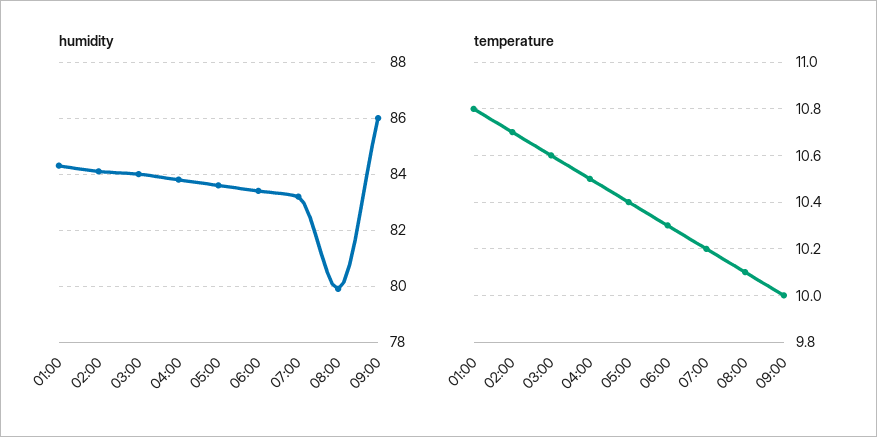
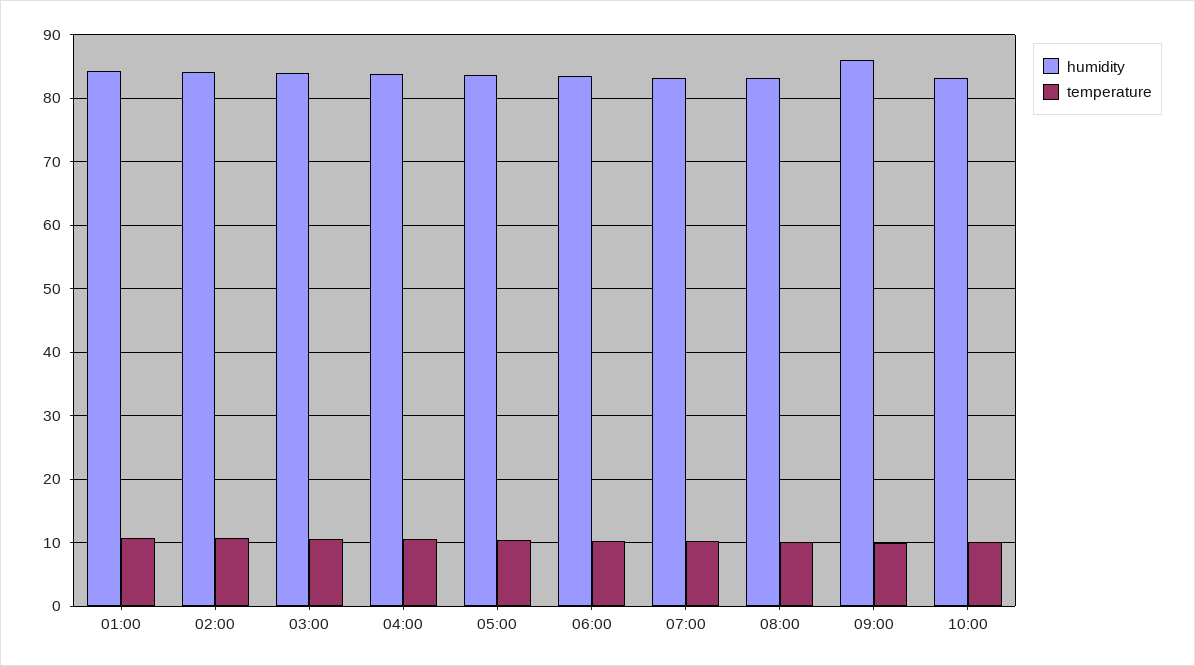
humidity, 08:00: 80 -> 83
humidity, 10:00: none -> 83
temperature, 10:00: none -> 10

